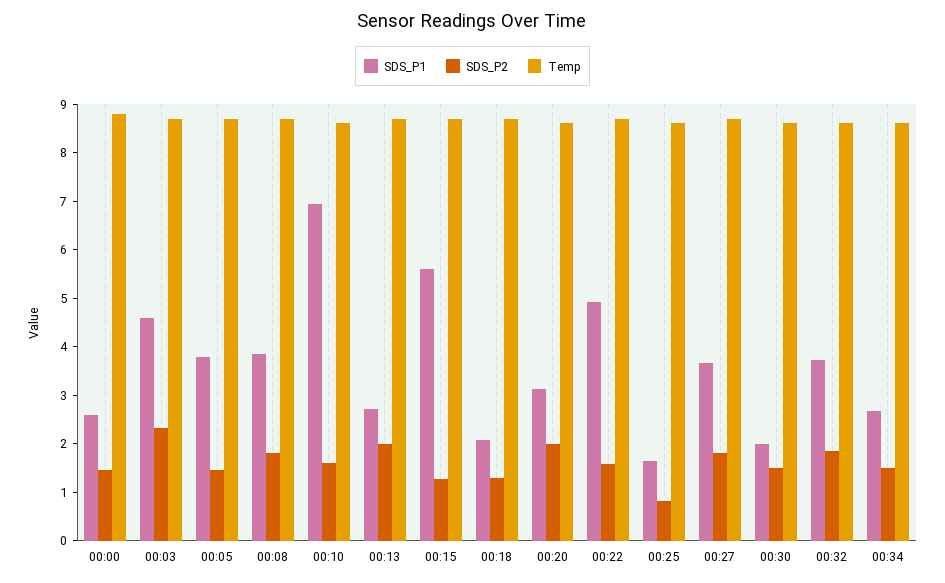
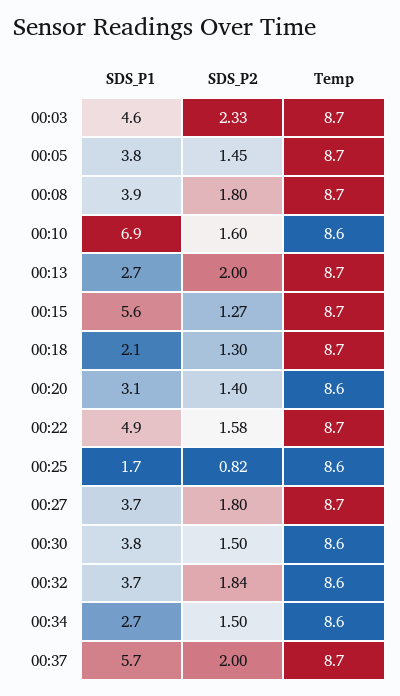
SDS_P1, 00:00: 2.6 -> none
SDS_P2, 00:00: 1.4 -> none
Temp, 00:00: 8.8 -> none
SDS_P2, 00:20: 2 -> 1.4
SDS_P1, 00:30: 2 -> 3.8
SDS_P1, 00:37: none -> 5.7
SDS_P2, 00:37: none -> 2
Temp, 00:37: none -> 8.7

